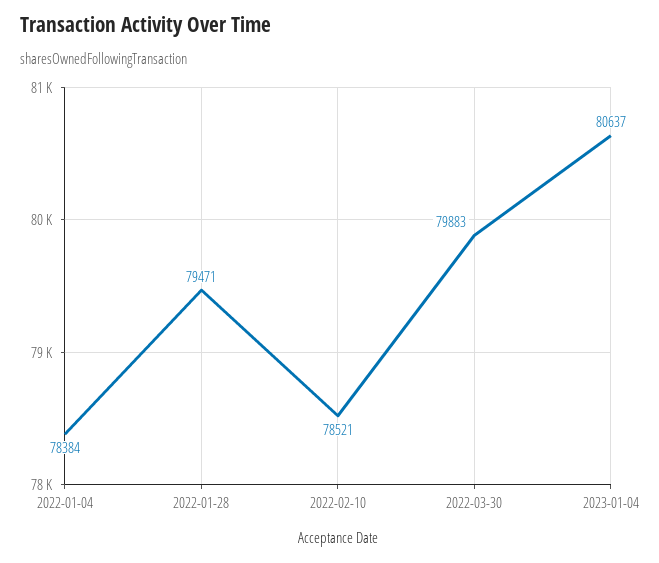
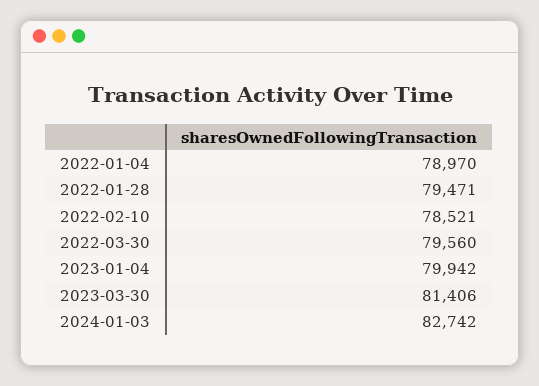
2022-01-04: 78384 -> 78970
2022-03-30: 79883 -> 79560
2023-01-04: 80637 -> 79942
2023-03-30: none -> 81406
2024-01-03: none -> 82742

